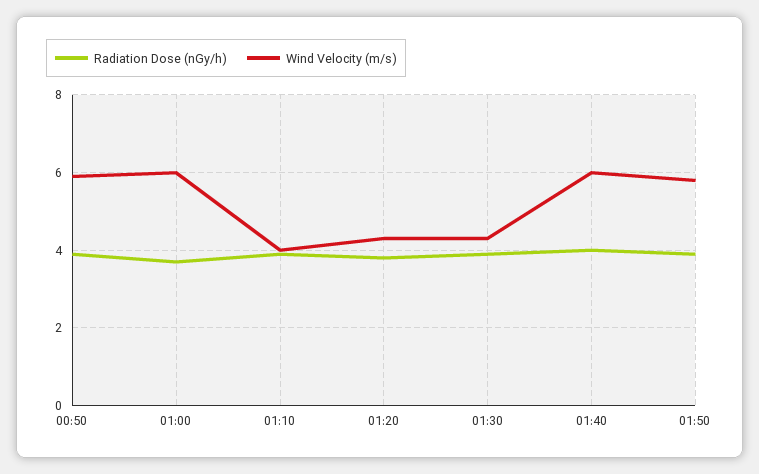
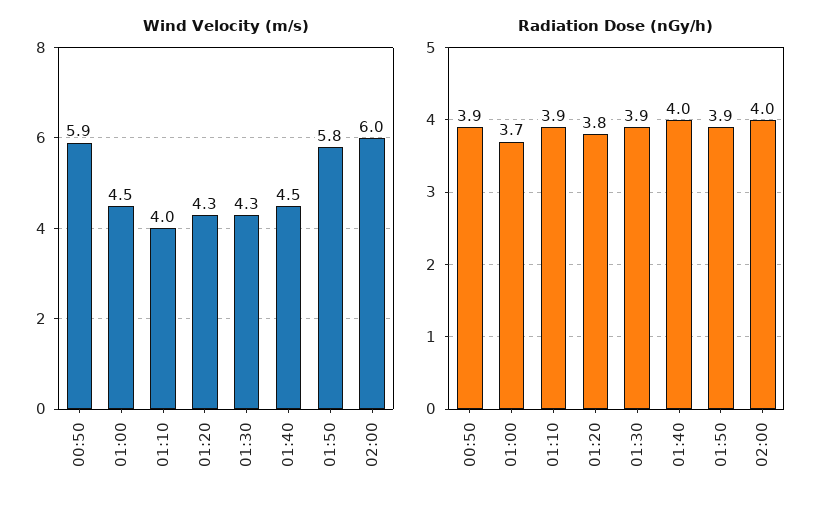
Wind Velocity (m/s), 01:00: 6 -> 4.5
Wind Velocity (m/s), 01:40: 6 -> 4.5
Wind Velocity (m/s), 02:00: none -> 6
Radiation Dose (nGy/h), 02:00: none -> 4

